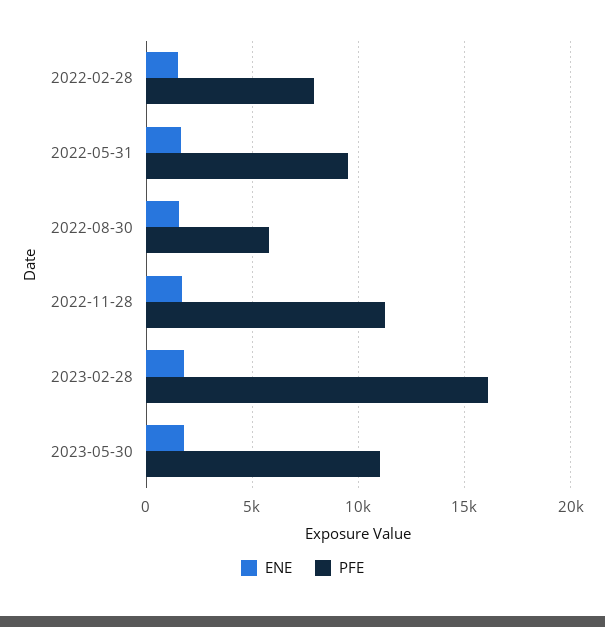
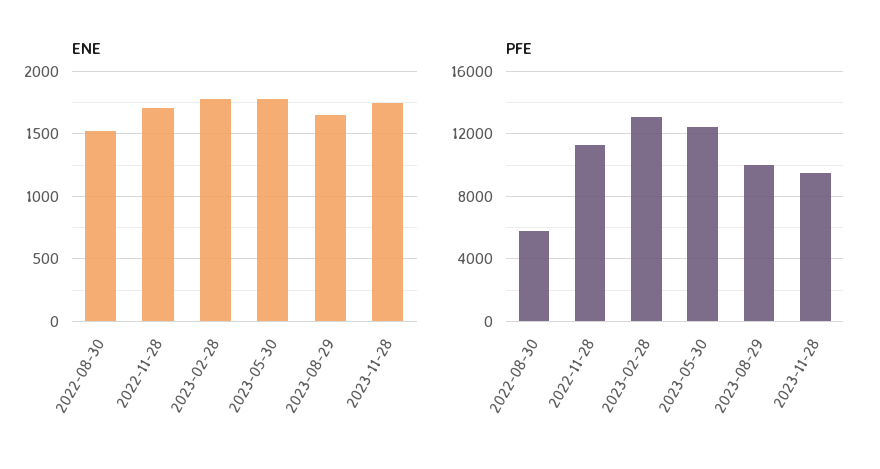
ENE, 2022-02-28: 1500 -> none
PFE, 2022-02-28: 8000 -> none
ENE, 2022-05-31: 1500 -> none
PFE, 2022-05-31: 9500 -> none
PFE, 2023-02-28: 16000 -> 13000
PFE, 2023-05-30: 11000 -> 12500
ENE, 2023-08-29: none -> 1650
ENE, 2023-11-28: none -> 1750
PFE, 2023-08-29: none -> 10000
PFE, 2023-11-28: none -> 9500

